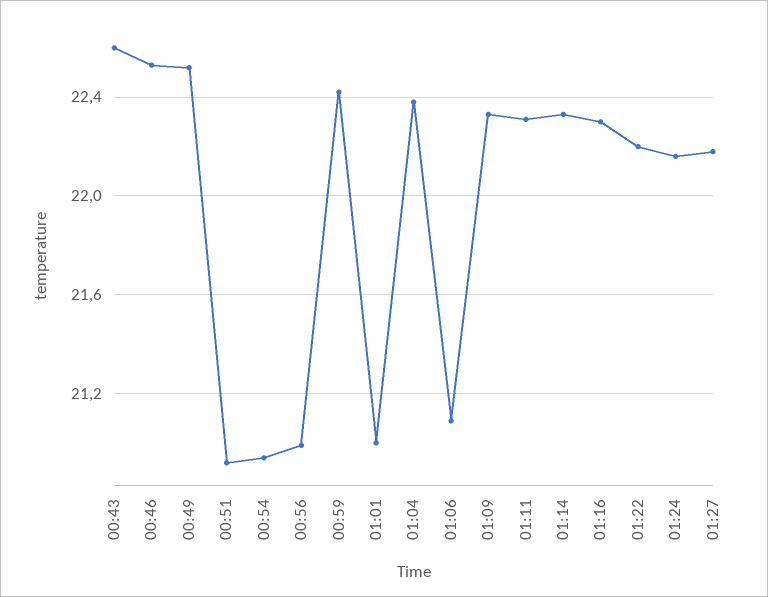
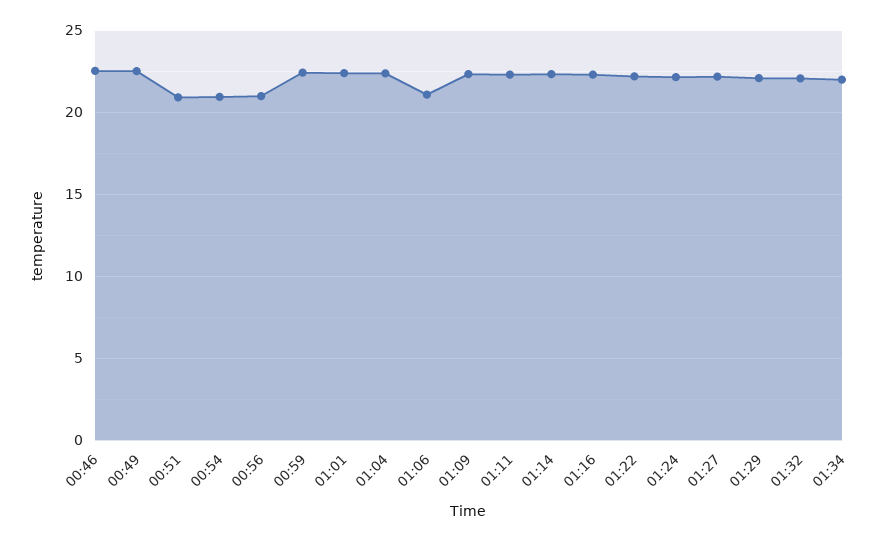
00:43: 22.6 -> none
01:01: 21 -> 22.5
01:29: none -> 22
01:32: none -> 22
01:34: none -> 22

